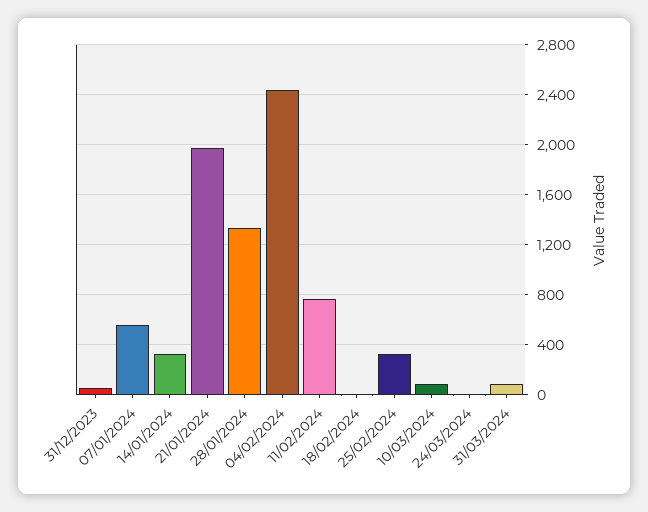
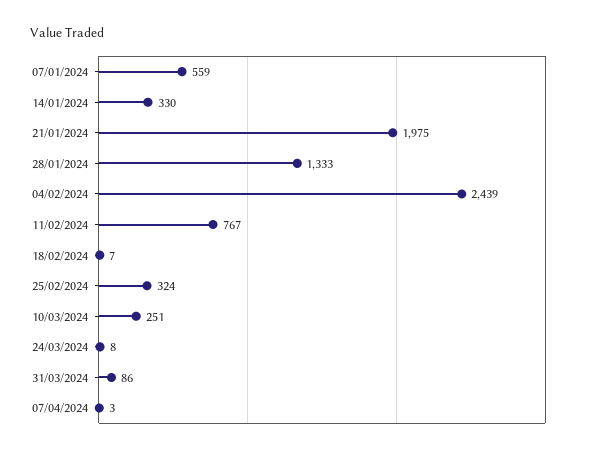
31/12/2023: 50 -> none
10/03/2024: 100 -> 251
07/04/2024: none -> 3

